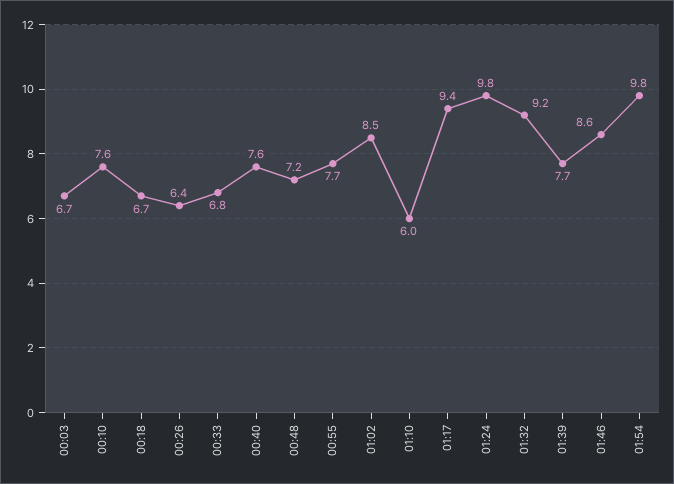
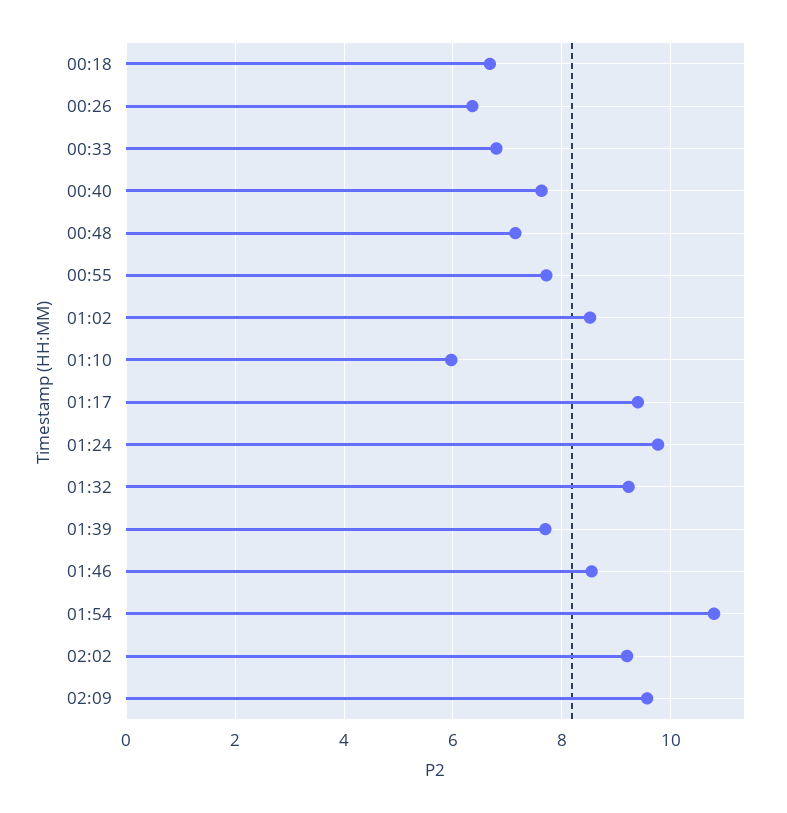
00:03: 6.7 -> none
00:10: 7.6 -> none
01:54: 9.8 -> 10.8
02:02: none -> 9.2
02:09: none -> 9.6

